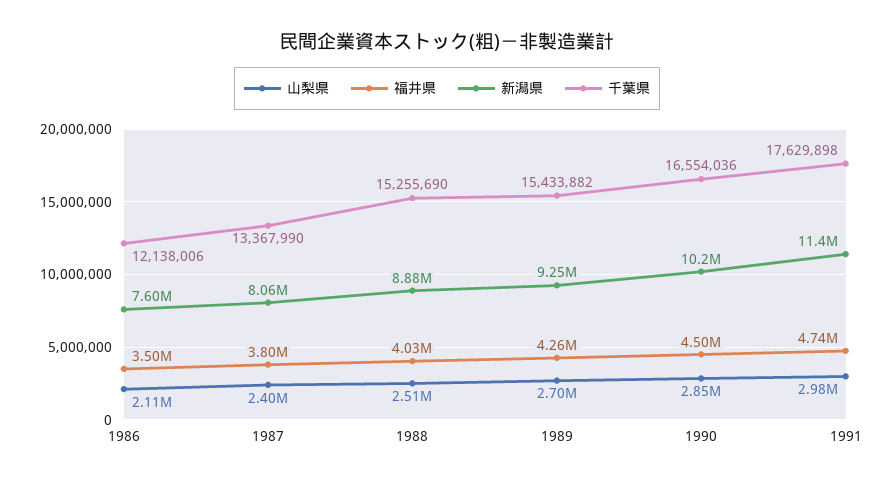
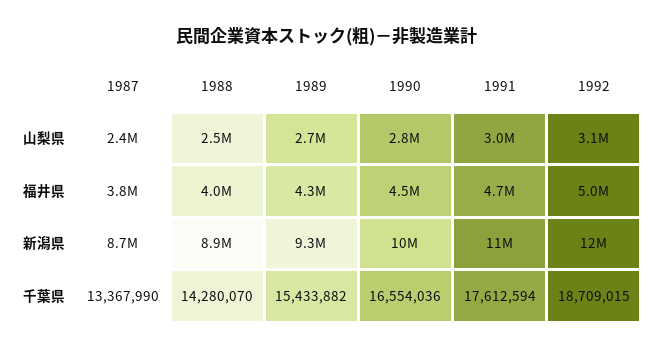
山梨県, 1986: 2110000 -> none
福井県, 1986: 3500000 -> none
新潟県, 1986: 7600000 -> none
千葉県, 1986: 12138006 -> none
新潟県, 1987: 8060000 -> 8700000
千葉県, 1988: 15255690 -> 14280070
千葉県, 1991: 17629898 -> 17612594
山梨県, 1992: none -> 3100000
福井県, 1992: none -> 5000000
新潟県, 1992: none -> 12000000
千葉県, 1992: none -> 18709015

